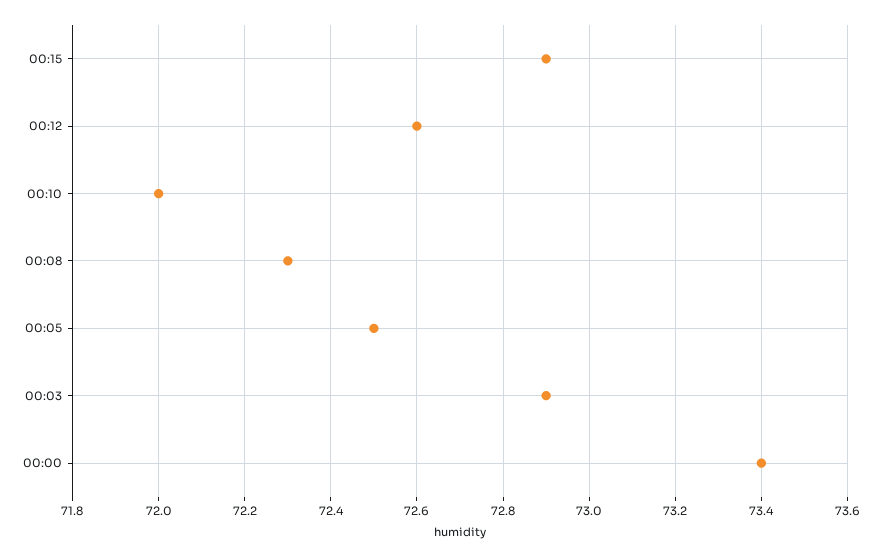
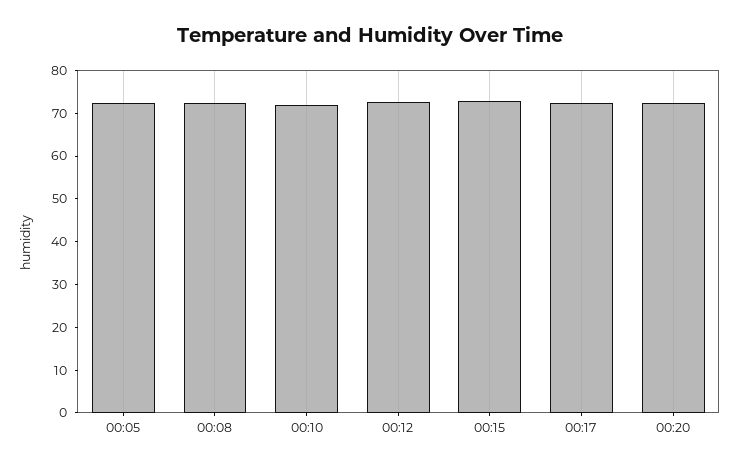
00:03: 72.9 -> none
00:00: 73.4 -> none
00:17: none -> 72
00:20: none -> 72

